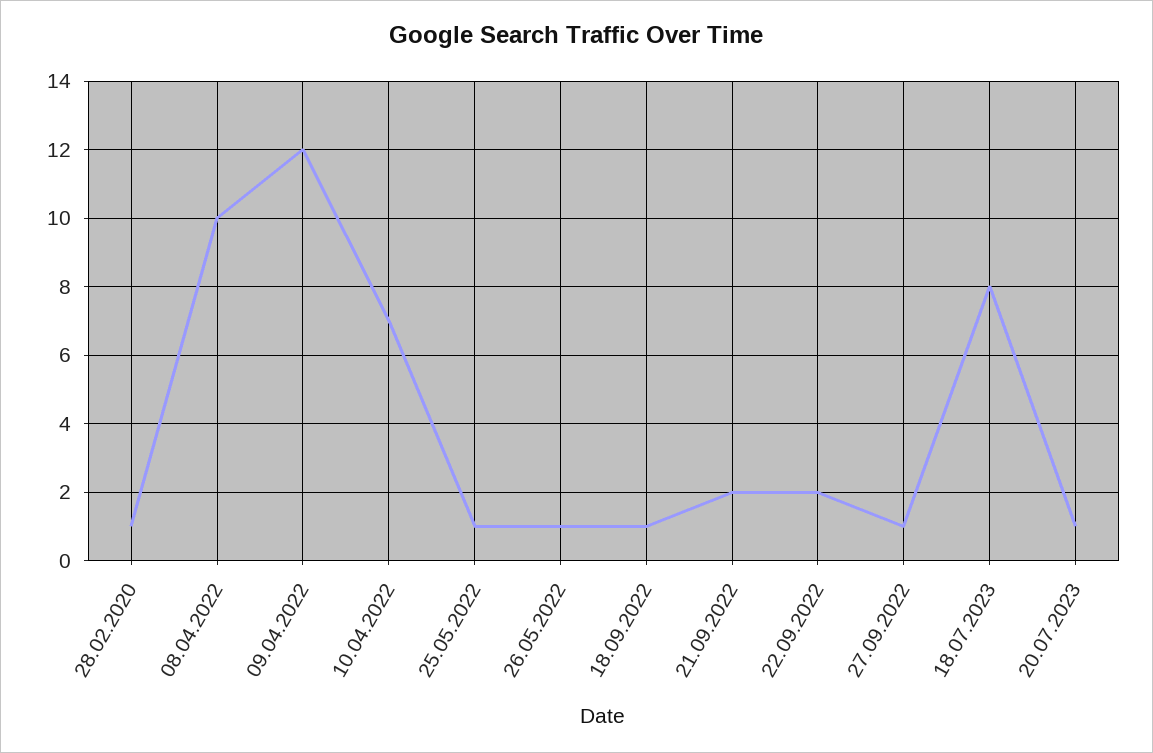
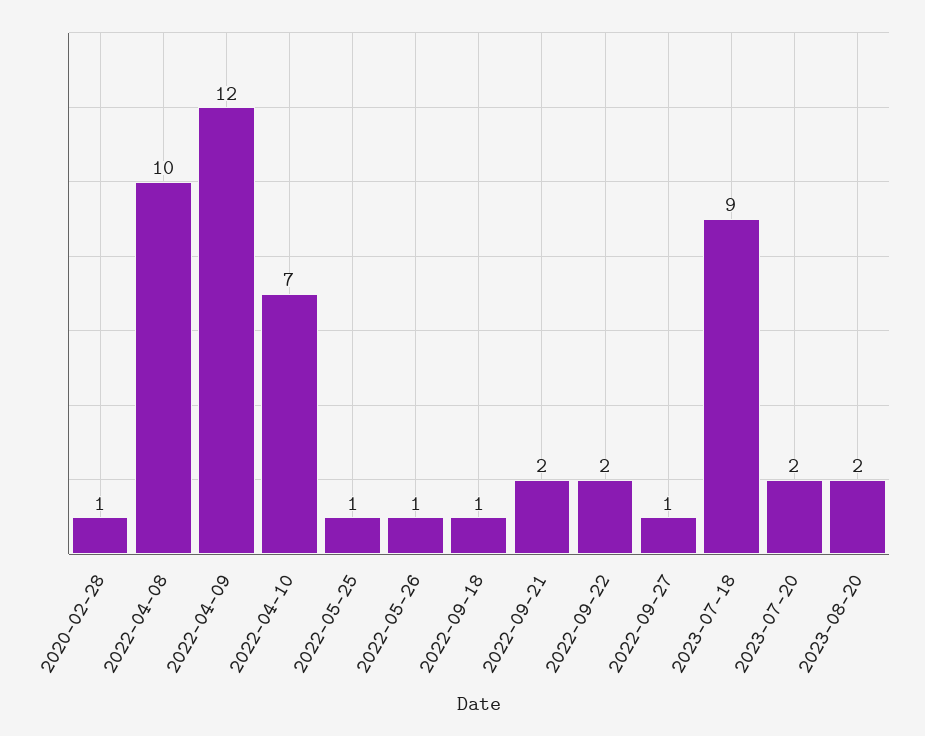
18.07.2023: 8 -> 9
20.07.2023: 1 -> 2
2023-08-20: none -> 2

